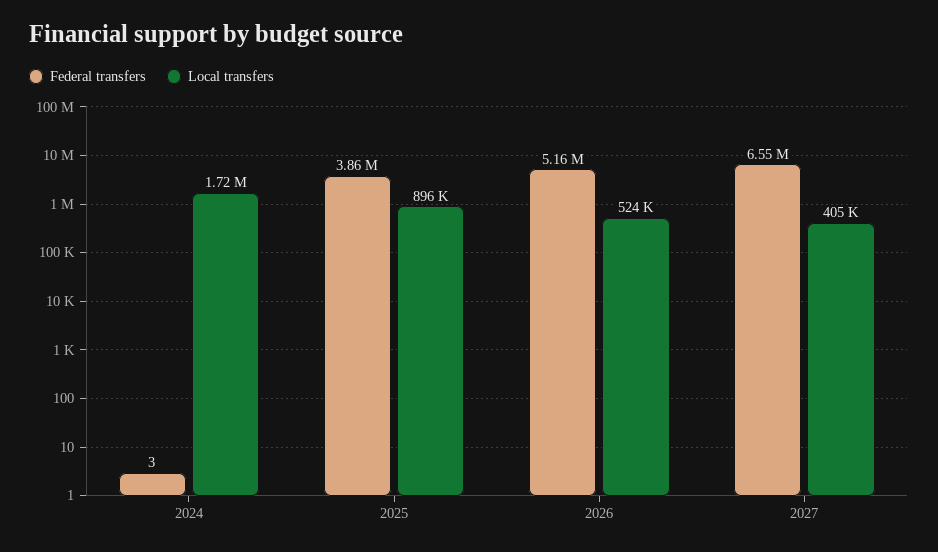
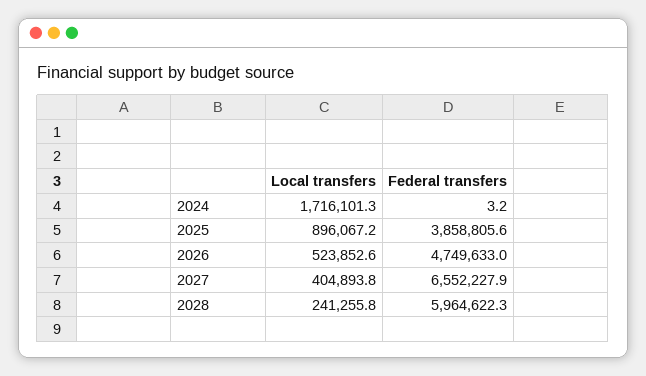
Federal transfers, 2026: 5160000 -> 4749633
Local transfers, 2028: none -> 241255.8
Federal transfers, 2028: none -> 5964622.3

